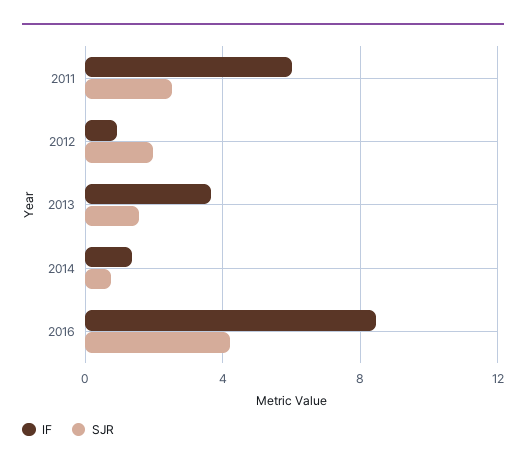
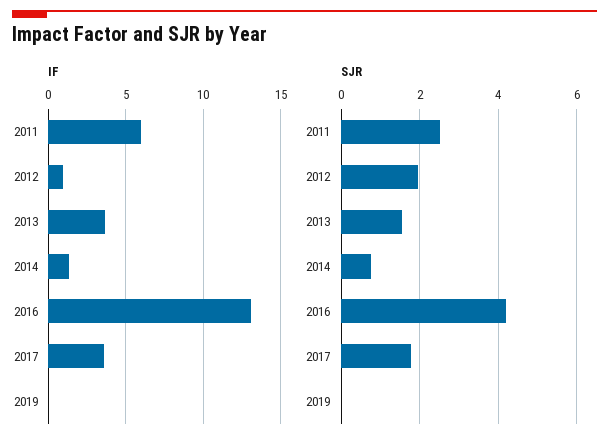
IF, 2016: 8.5 -> 13
IF, 2017: none -> 3.5
IF, 2019: none -> 0
SJR, 2017: none -> 1.8
SJR, 2019: none -> 0

